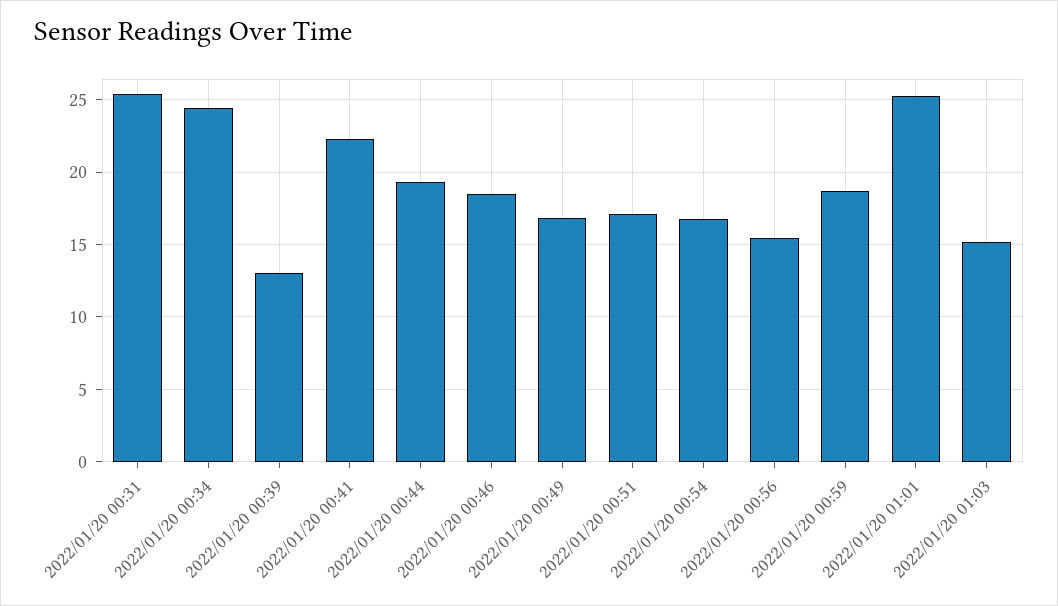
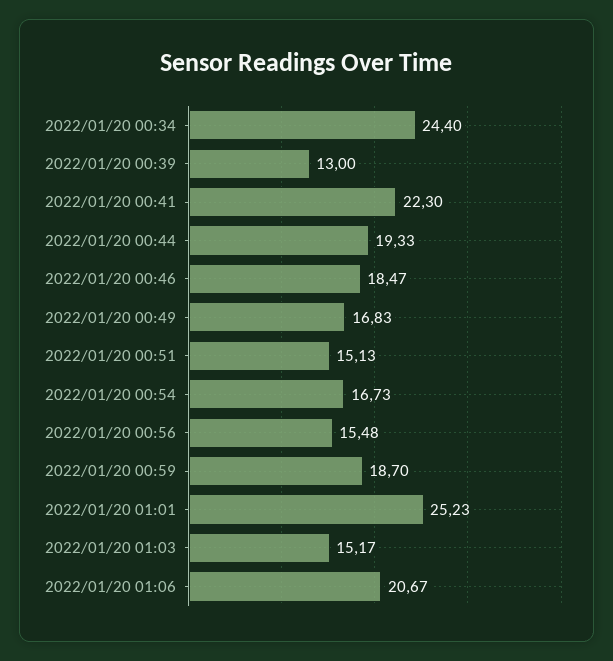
2022/01/20 00:31: 25.5 -> none
2022/01/20 00:51: 17 -> 15.13
2022/01/20 01:06: none -> 20.67

